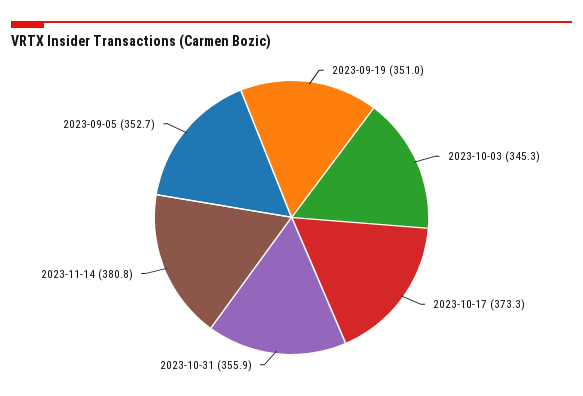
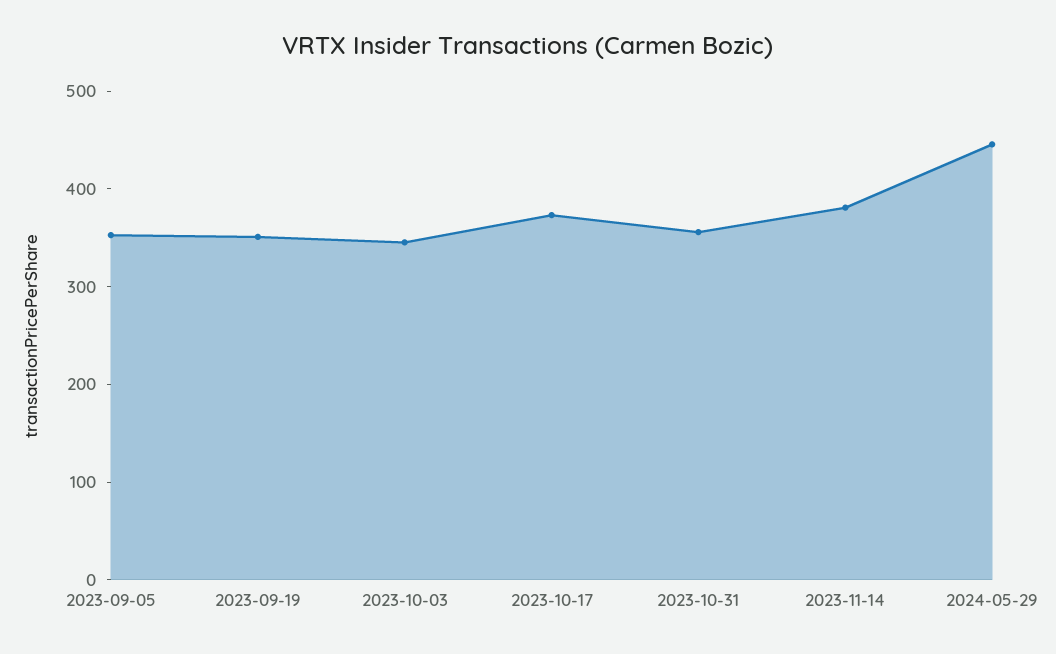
2024-05-29: none -> 440

